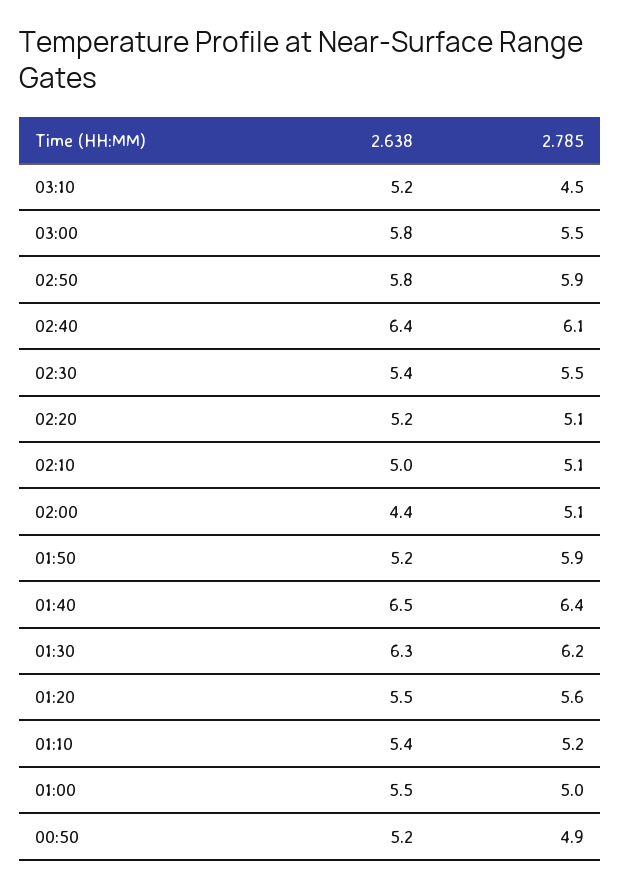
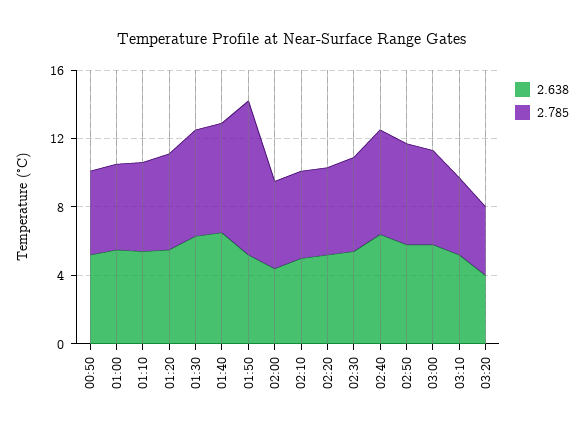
2.785, 01:50: 5.9 -> 9
2.638, 03:20: none -> 4
2.785, 03:20: none -> 4

